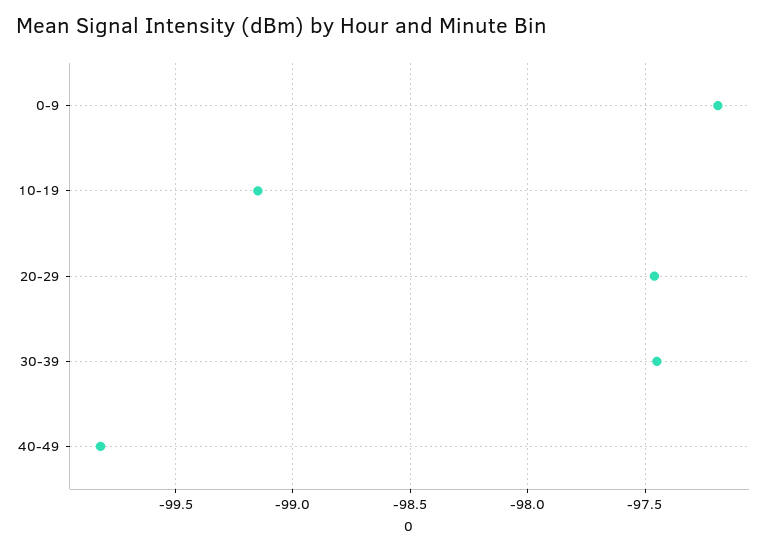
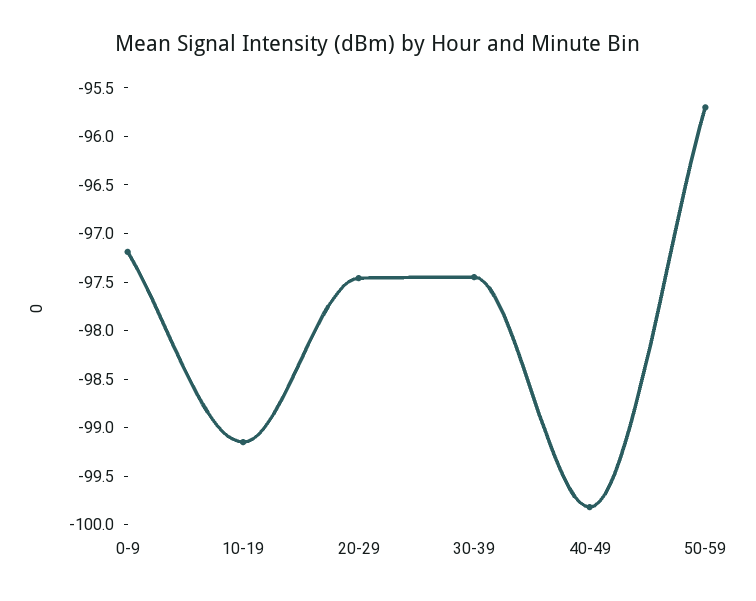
50-59: none -> -95.7

